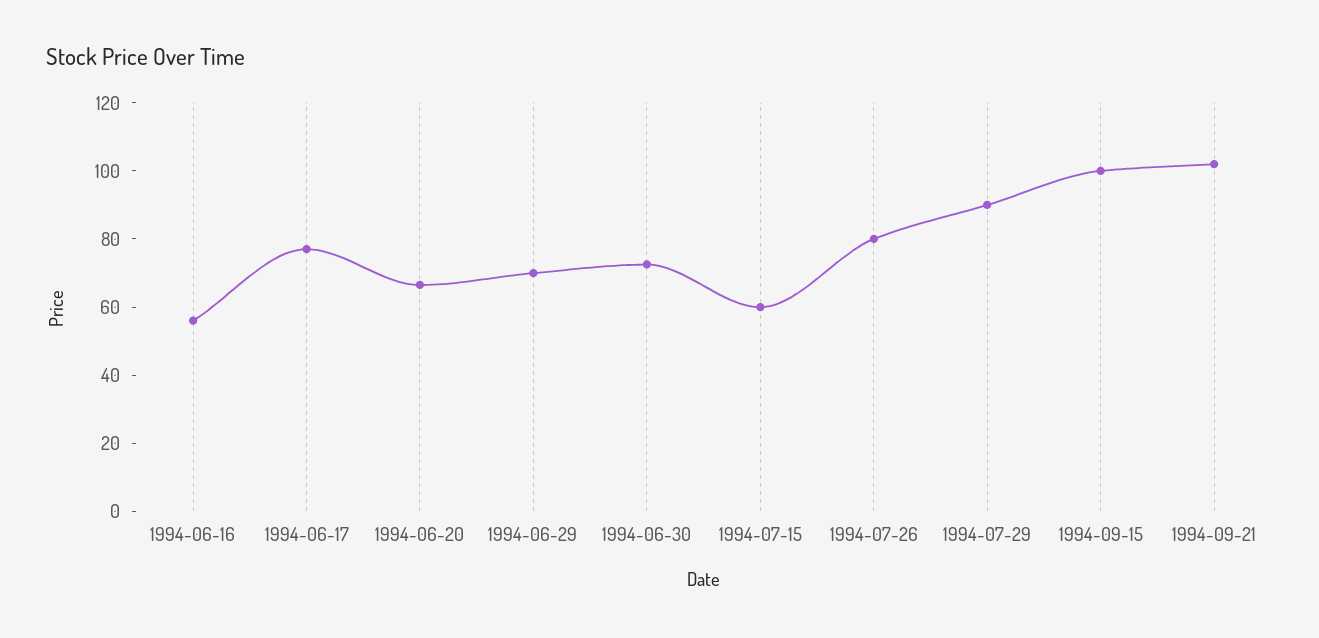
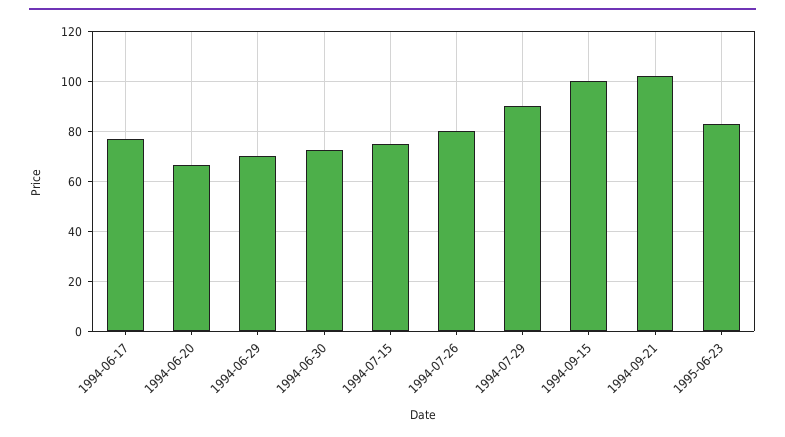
1994-06-16: 55 -> none
1994-07-15: 60 -> 75
1995-06-23: none -> 82.5

